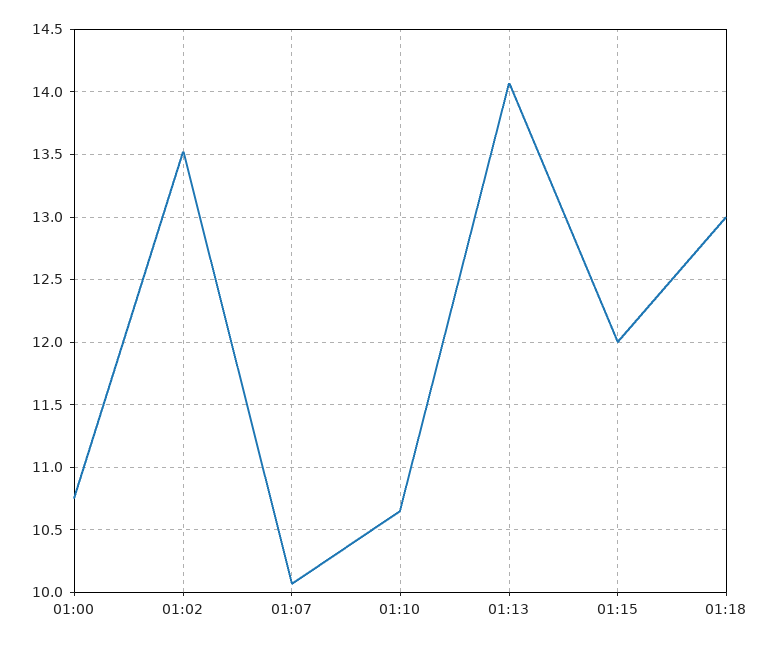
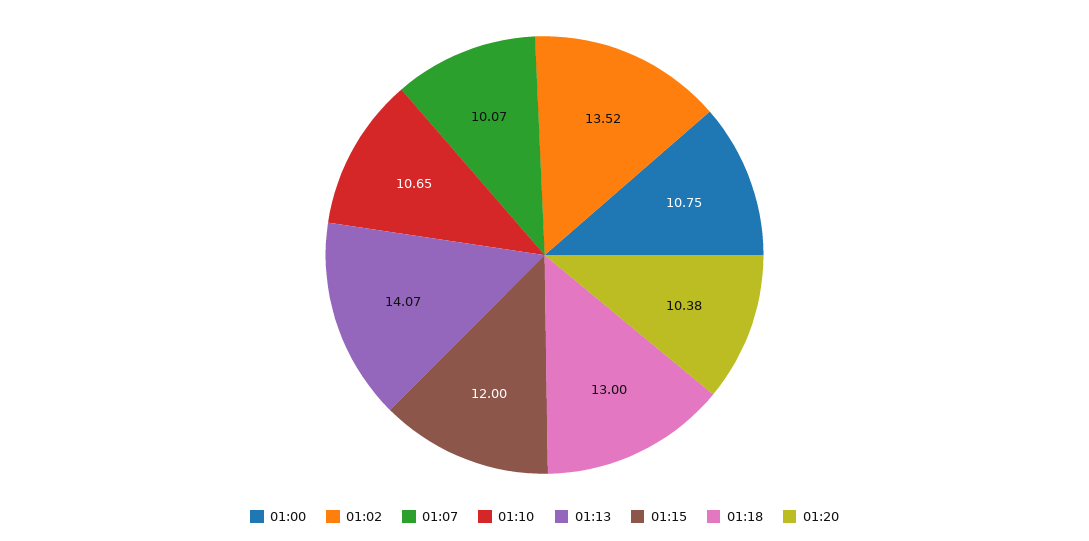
01:20: none -> 10.38

